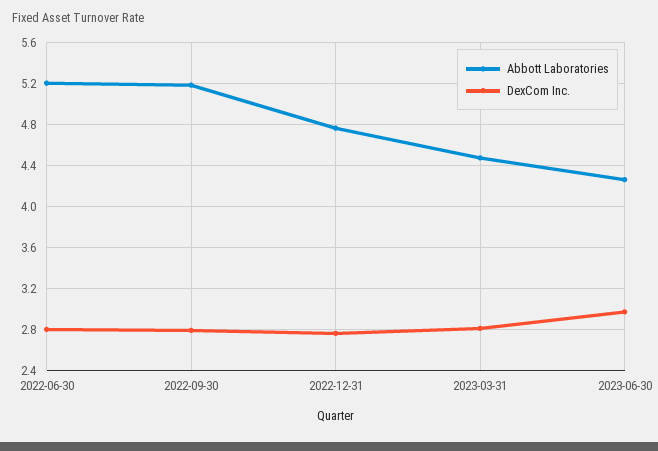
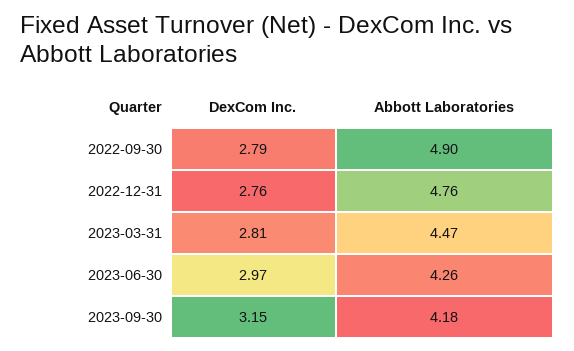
Abbott Laboratories, 2022-06-30: 5.2 -> none
DexCom Inc., 2022-06-30: 2.8 -> none
Abbott Laboratories, 2022-09-30: 5.2 -> 4.9
DexCom Inc., 2023-09-30: none -> 3.15
Abbott Laboratories, 2023-09-30: none -> 4.18

